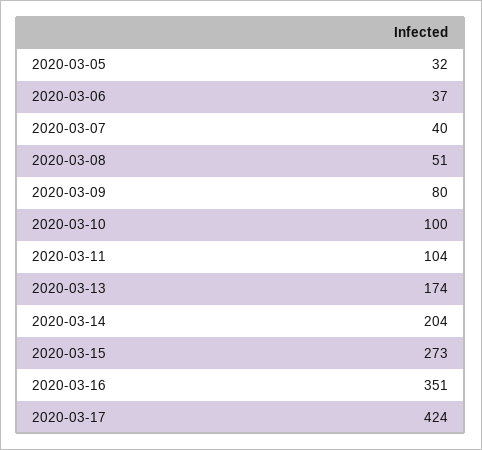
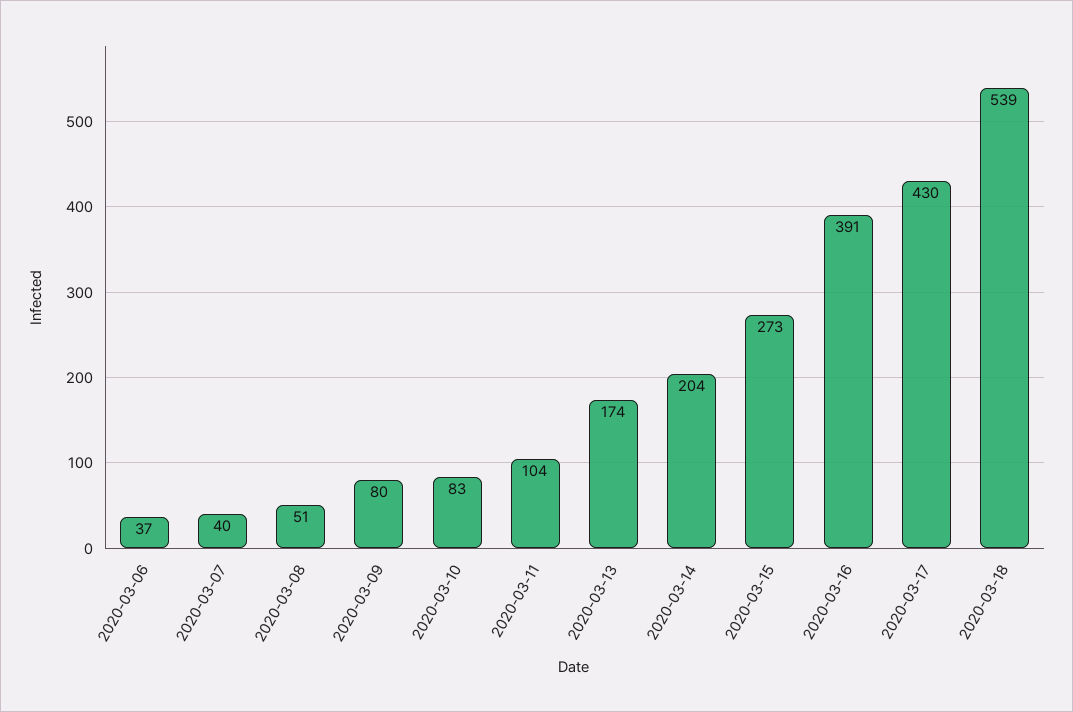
2020-03-05: 32 -> none
2020-03-10: 100 -> 83
2020-03-16: 351 -> 391
2020-03-17: 424 -> 430
2020-03-18: none -> 539

